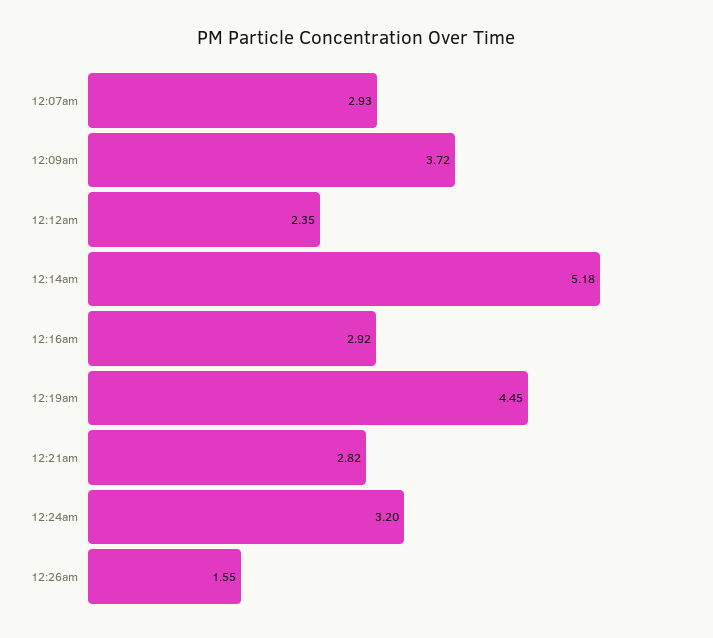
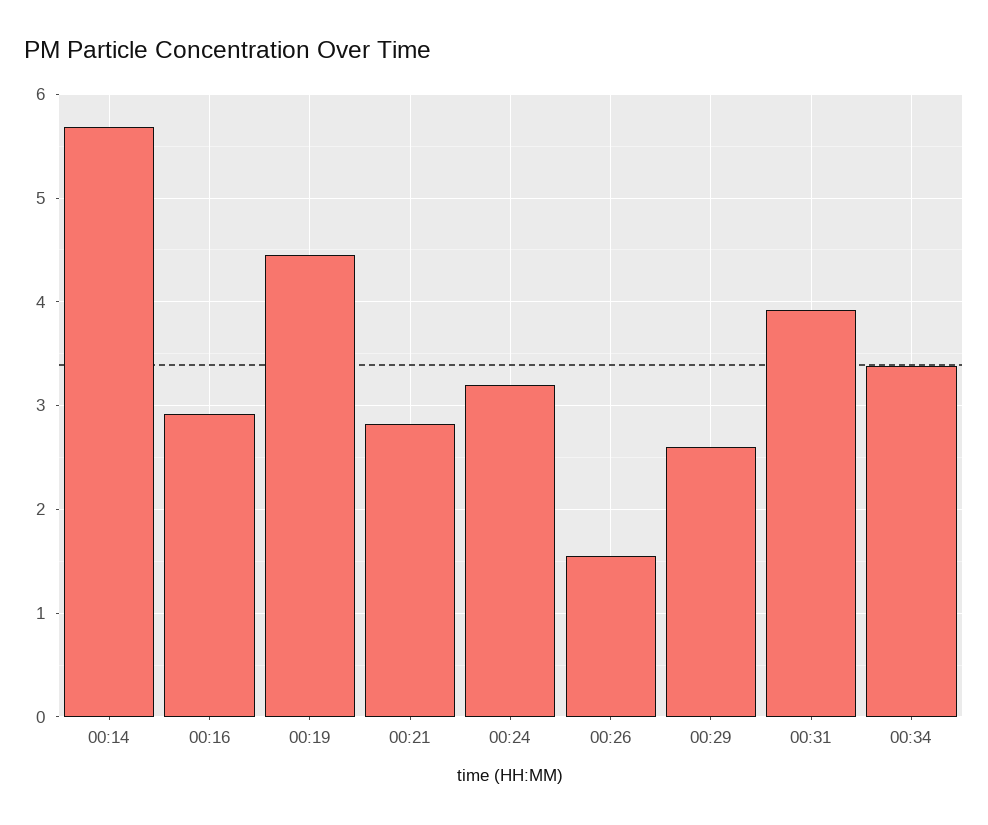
12:07am: 2.93 -> none
12:09am: 3.72 -> none
12:12am: 2.35 -> none
12:14am: 5.18 -> 5.7
00:29: none -> 2.6
00:31: none -> 3.9
00:34: none -> 3.4

